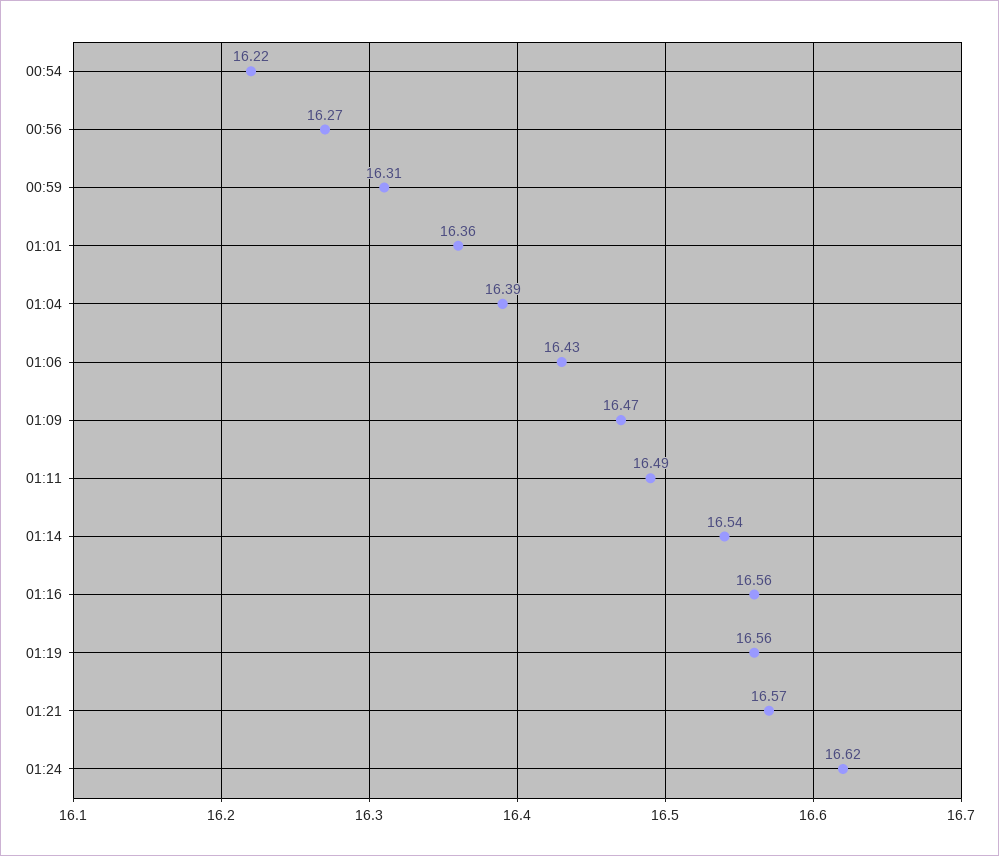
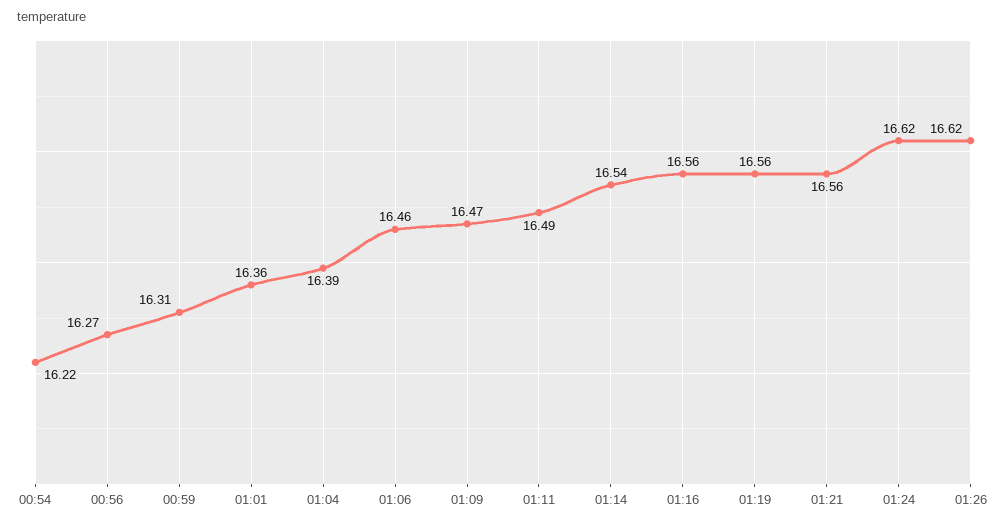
01:06: 16.43 -> 16.46
01:21: 16.57 -> 16.56
01:26: none -> 16.62

